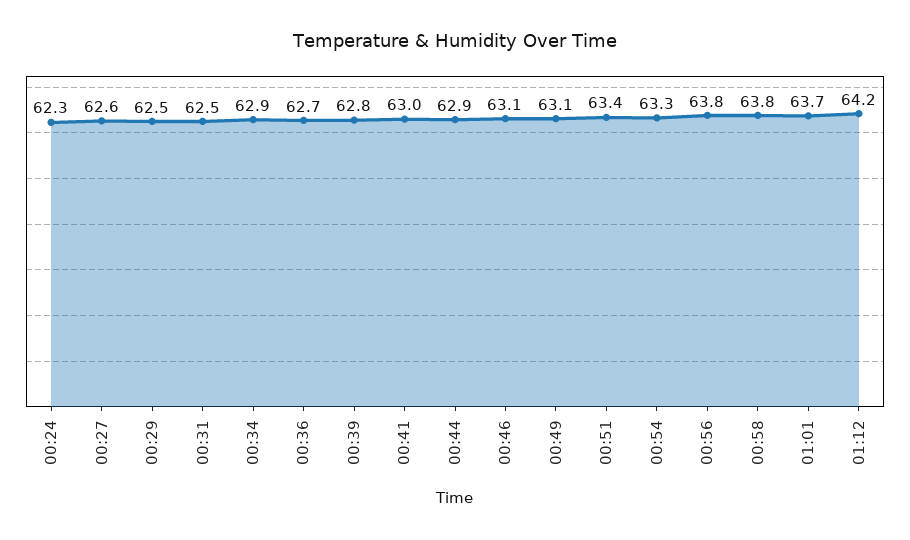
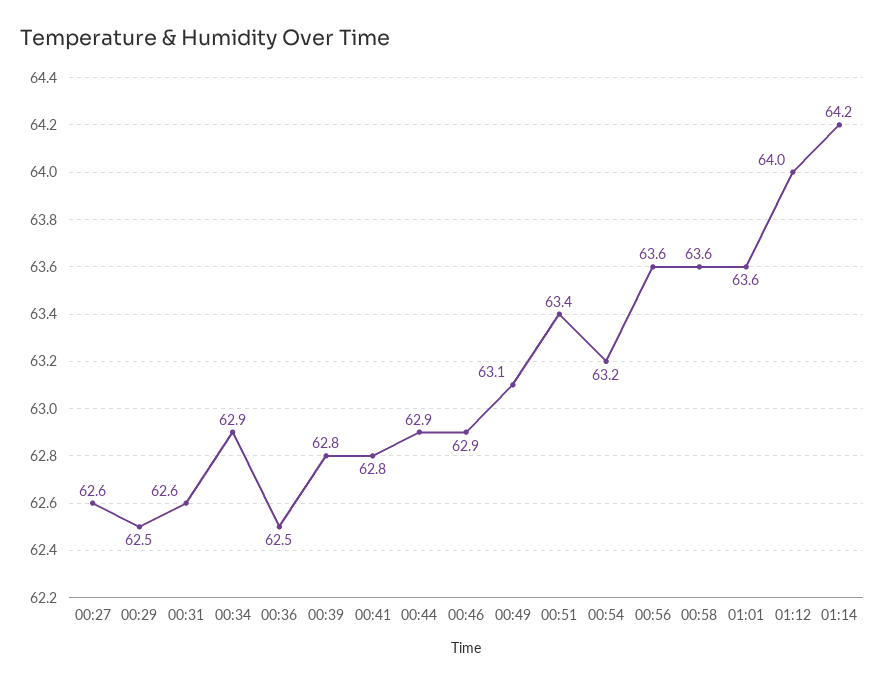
00:24: 62.3 -> none
00:31: 62.5 -> 62.6
00:36: 62.7 -> 62.5
00:41: 63 -> 62.8
00:46: 63.1 -> 62.9
00:54: 63.3 -> 63.2
00:56: 63.8 -> 63.6
00:58: 63.8 -> 63.6
01:01: 63.7 -> 63.6
01:12: 64.2 -> 64
01:14: none -> 64.2

